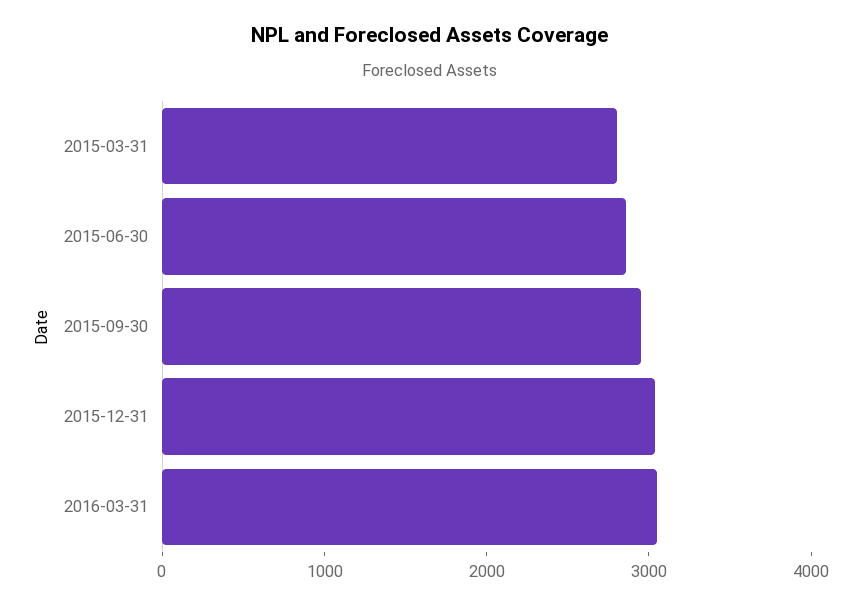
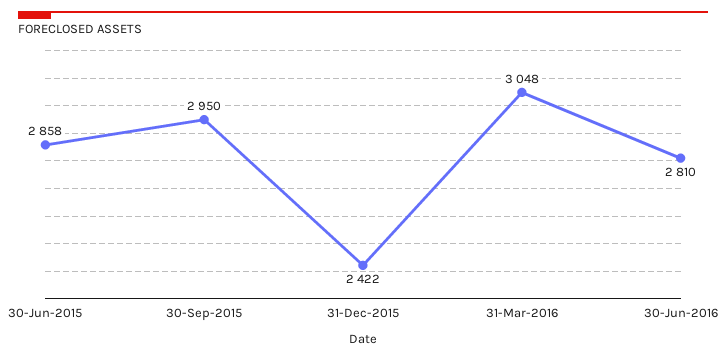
2015-03-31: 2800 -> none
2015-12-31: 3000 -> 2422
30-Jun-2016: none -> 2810

